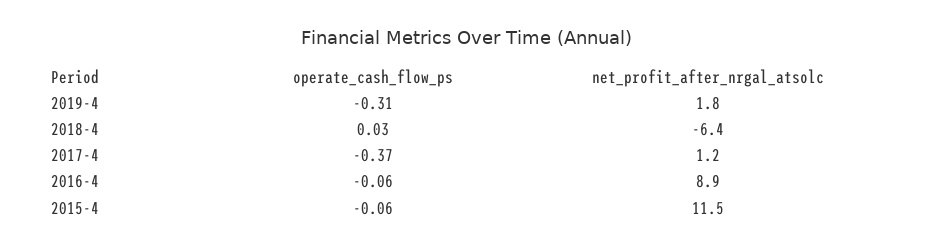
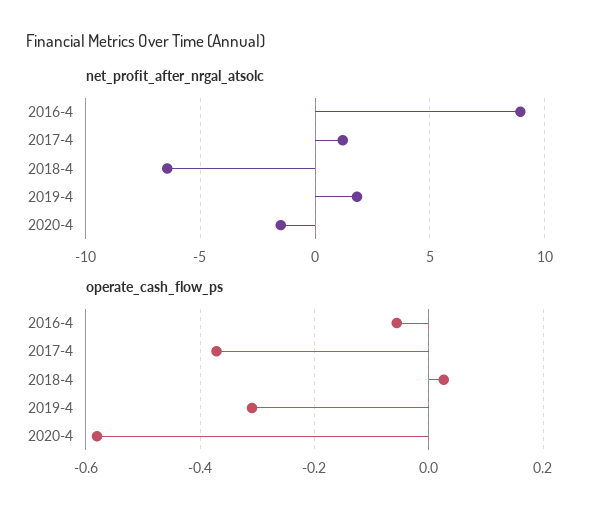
operate_cash_flow_ps, 2015-4: -0.06 -> none
net_profit_after_nrgal_atsolc, 2015-4: 11.5 -> none
net_profit_after_nrgal_atsolc, 2020-4: none -> -1.5
operate_cash_flow_ps, 2020-4: none -> -0.58

